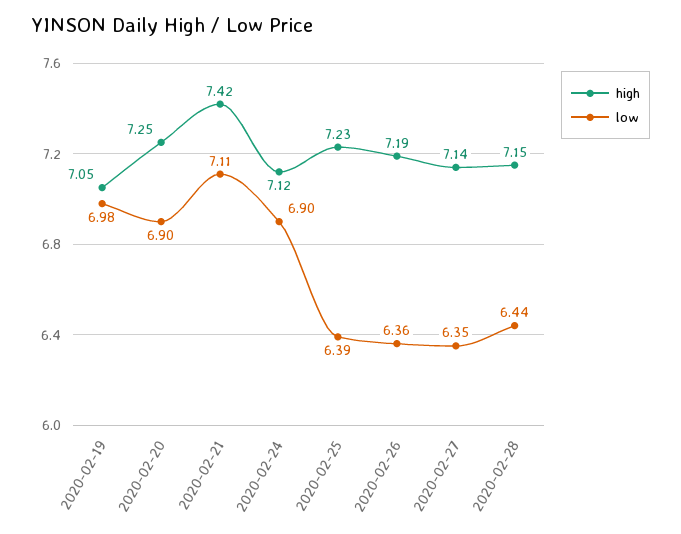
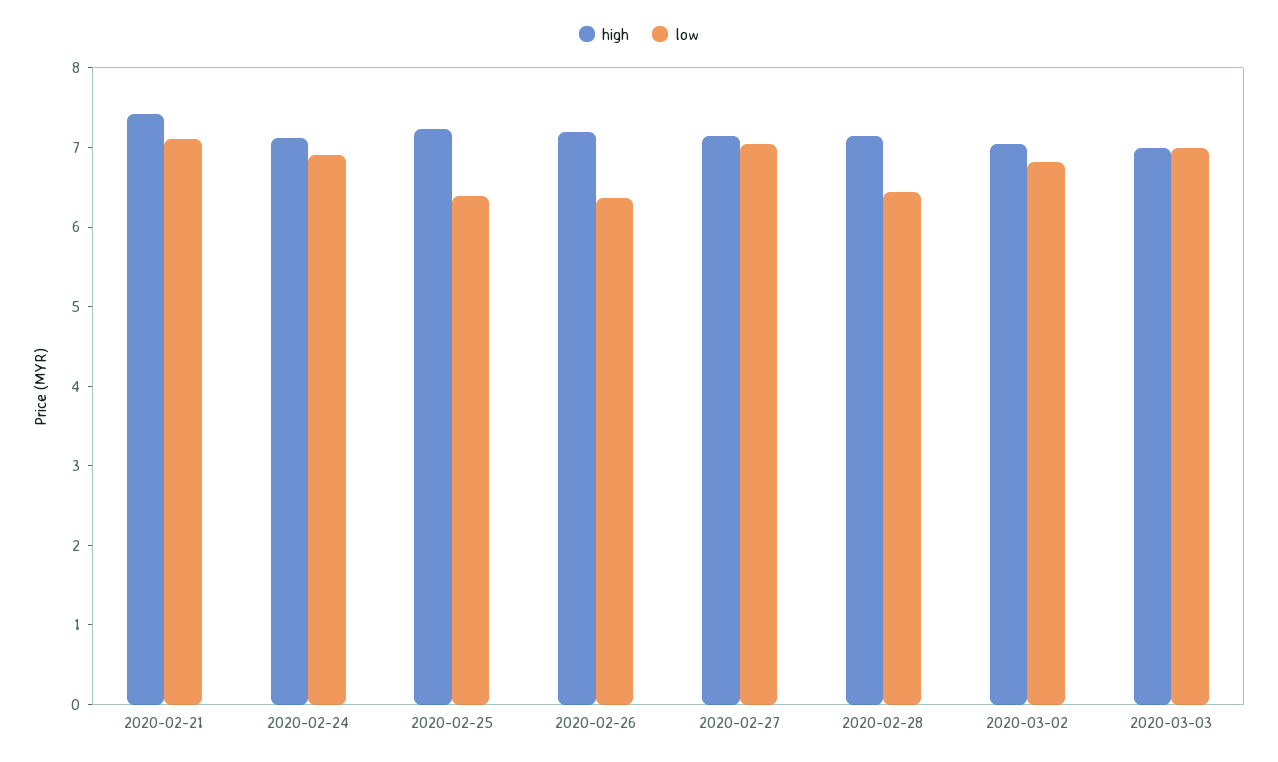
high, 2020-02-19: 7.05 -> none
low, 2020-02-19: 6.98 -> none
high, 2020-02-20: 7.25 -> none
low, 2020-02-20: 6.9 -> none
low, 2020-02-27: 6.35 -> 7
high, 2020-03-02: none -> 7
low, 2020-03-02: none -> 6.8
high, 2020-03-03: none -> 7
low, 2020-03-03: none -> 7

